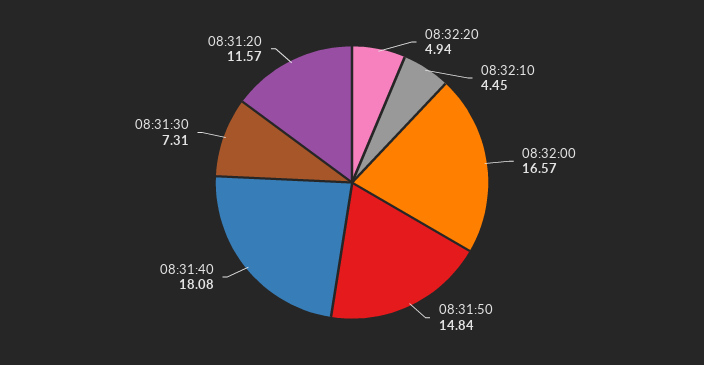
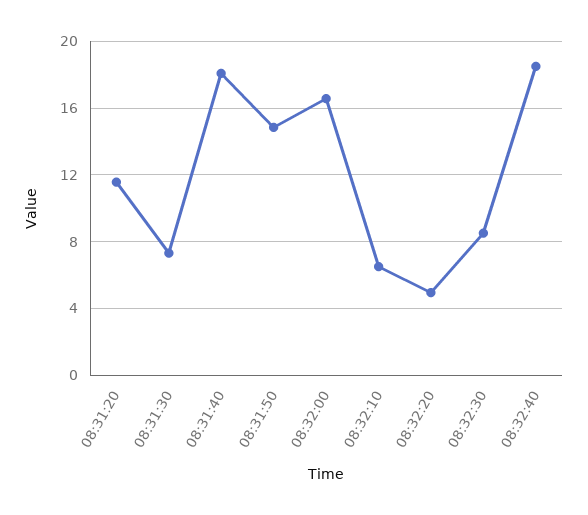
08:32:10: 4.45 -> 6.5
08:32:30: none -> 8.5
08:32:40: none -> 18.5

